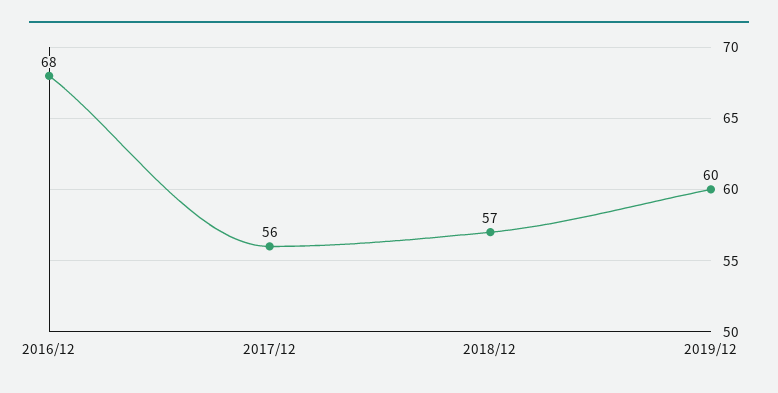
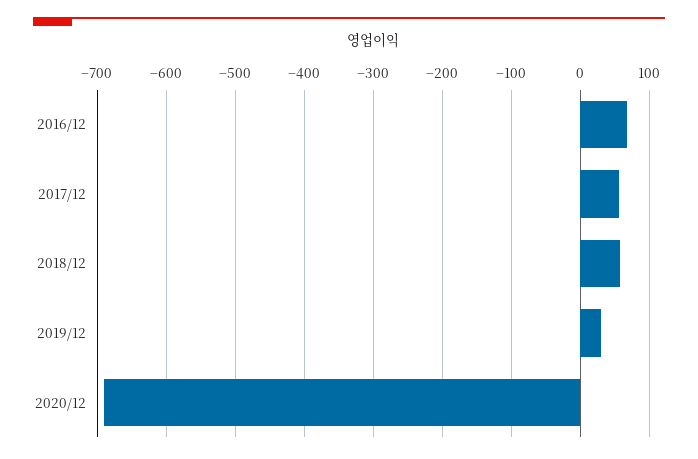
2019/12: 60 -> 30
2020/12: none -> -690

